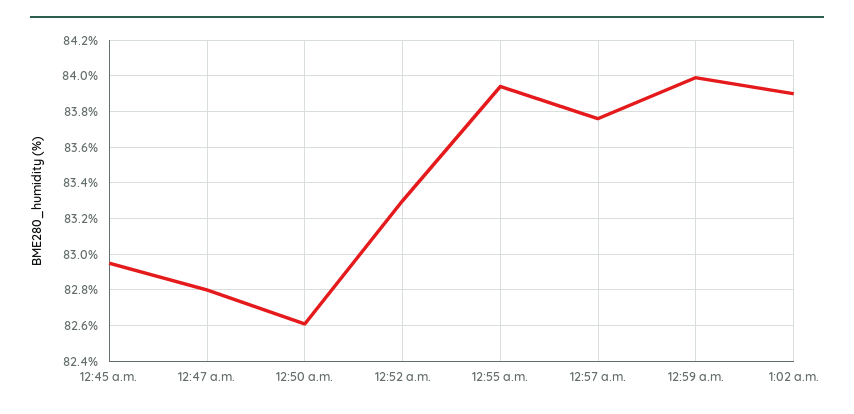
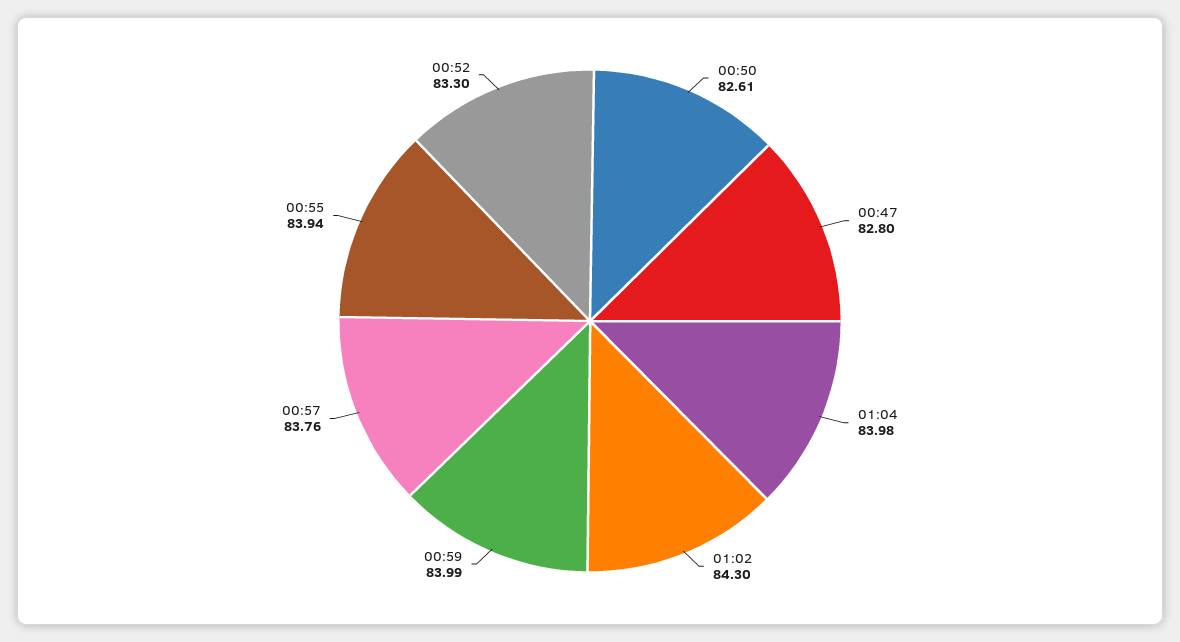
12:45 a.m.: 82.95 -> none
1:02 a.m.: 83.9 -> 84.3
01:04: none -> 83.98

